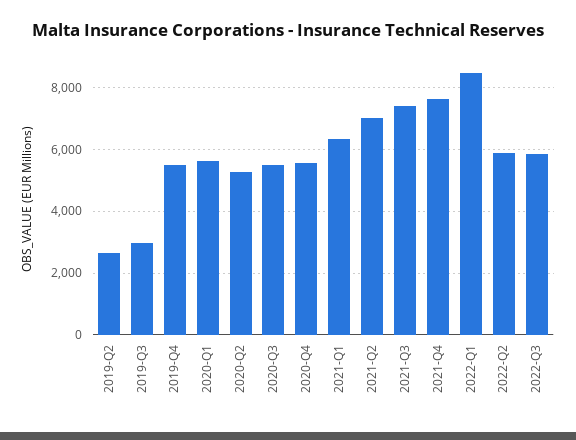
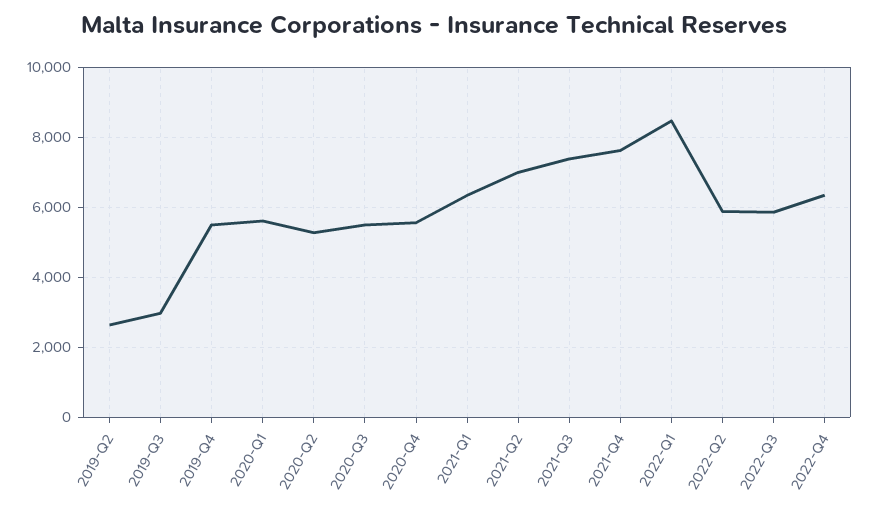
2022-Q4: none -> 6400

